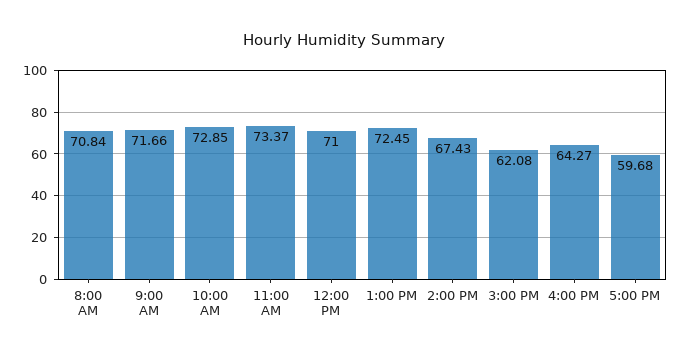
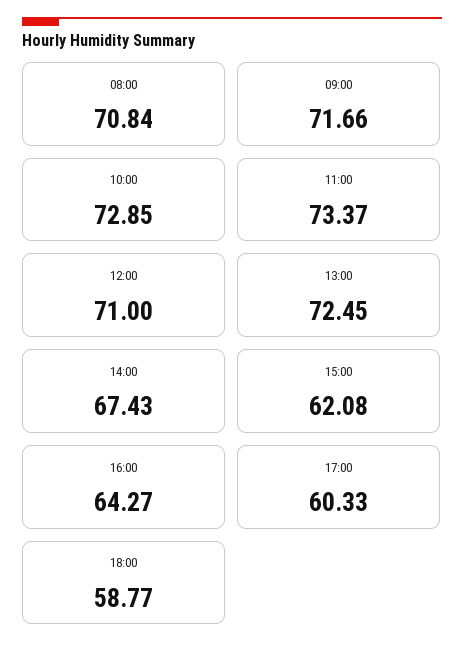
5:00 PM: 59.68 -> 60.33
18:00: none -> 58.77

